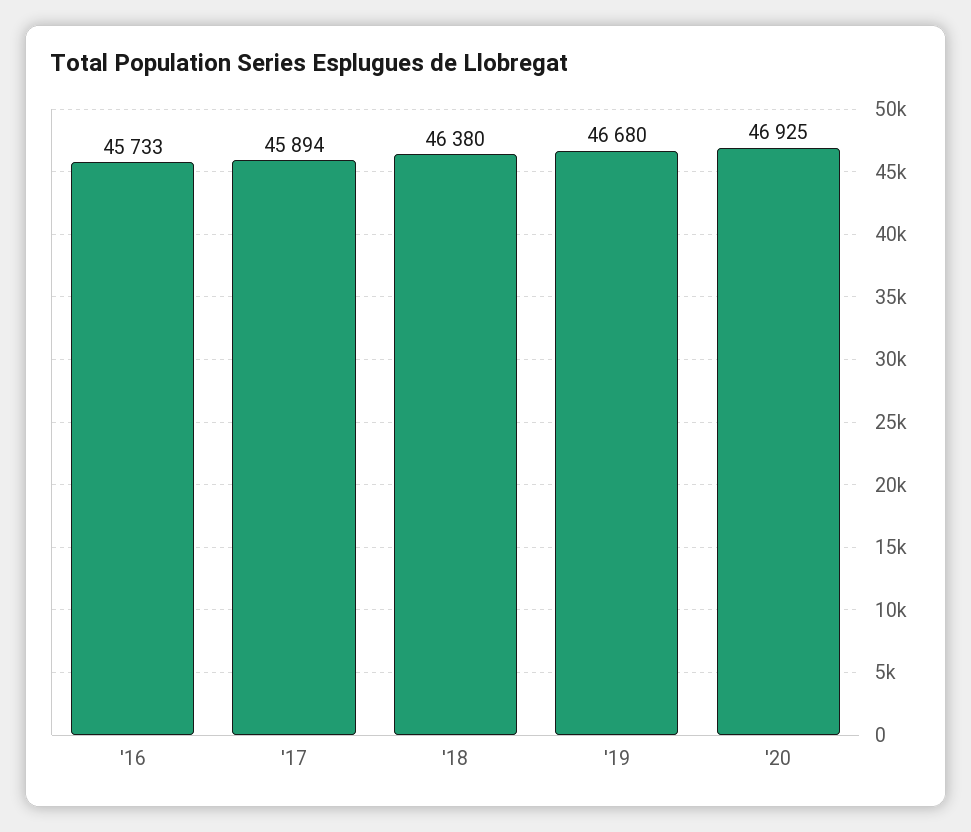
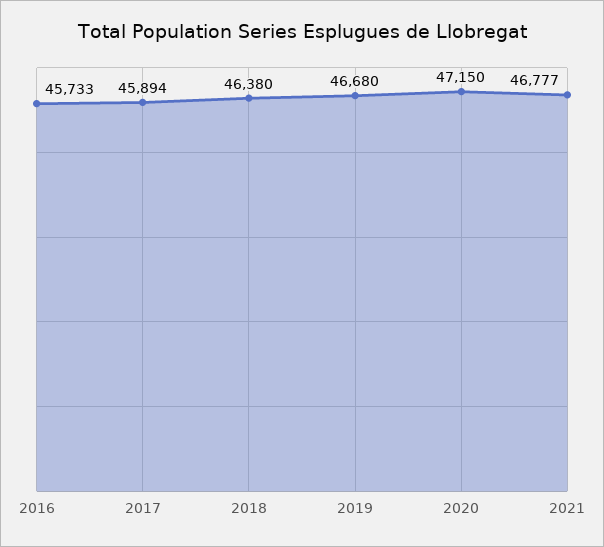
'20: 46925 -> 47150
2021: none -> 46777

